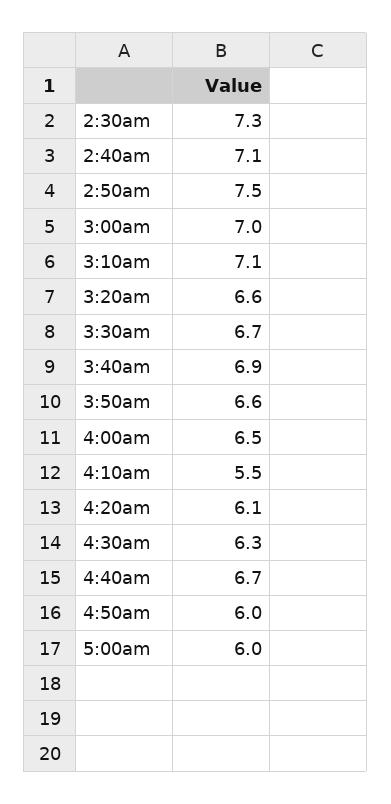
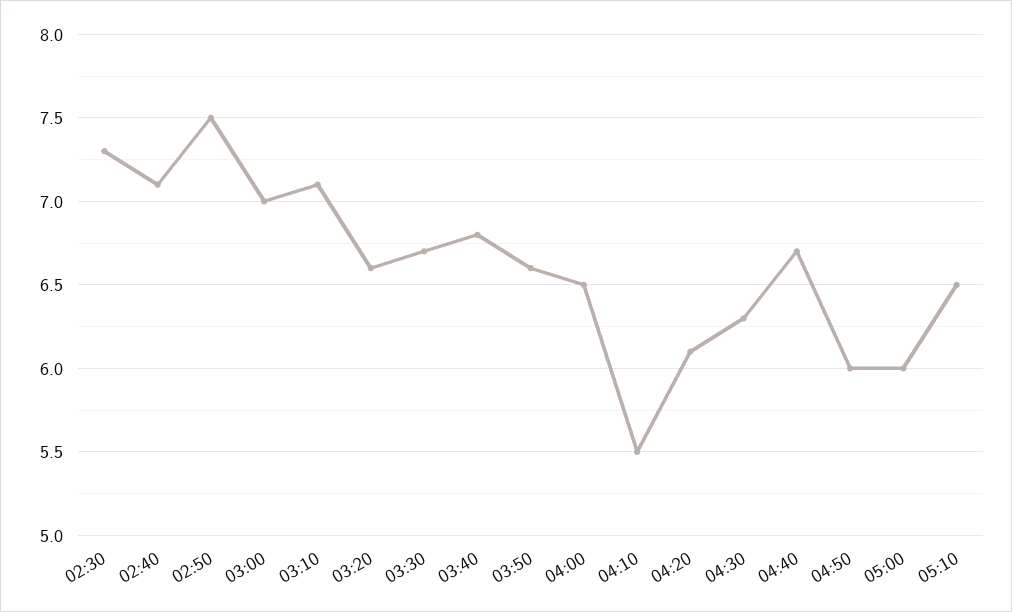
3:40am: 6.9 -> 6.8
05:10: none -> 6.5

